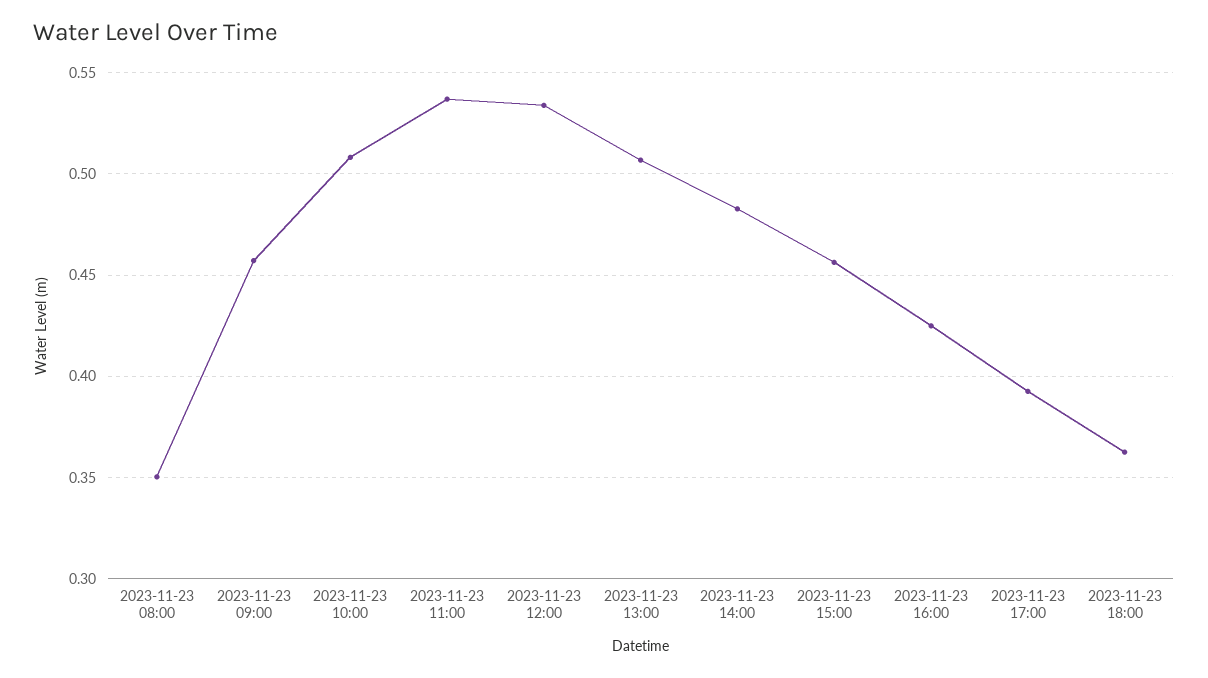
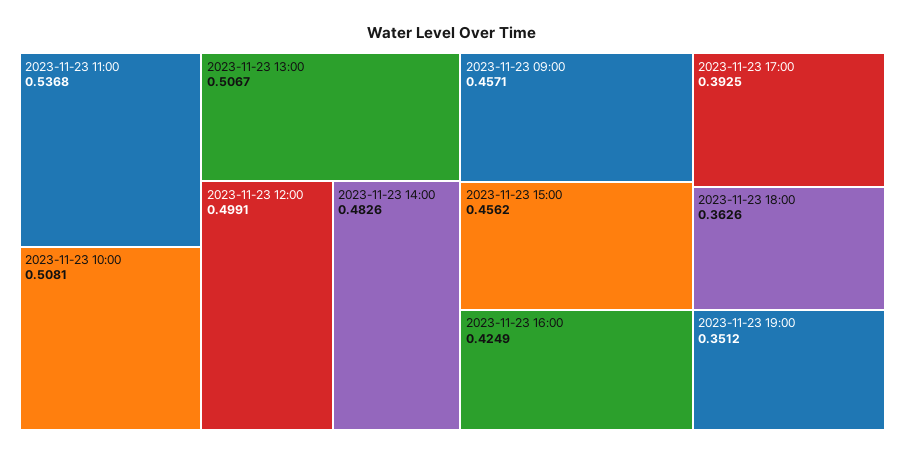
2023-11-23 08:00: 0.35 -> none
2023-11-23 12:00: 0.535 -> 0.4991
2023-11-23 19:00: none -> 0.3512

